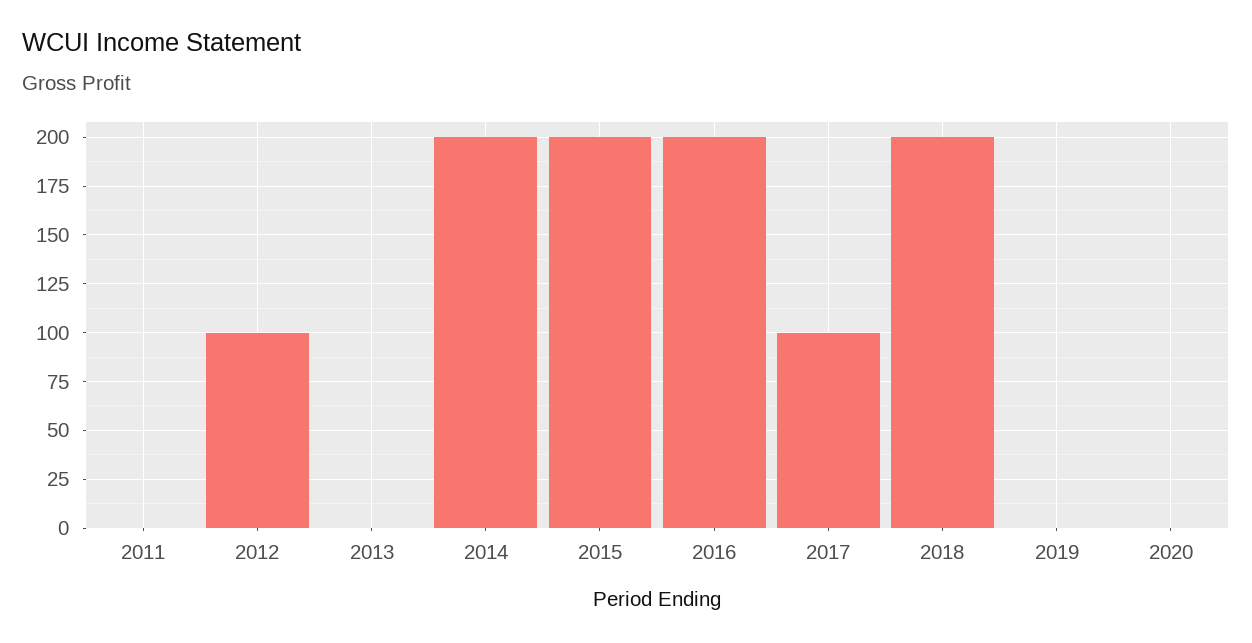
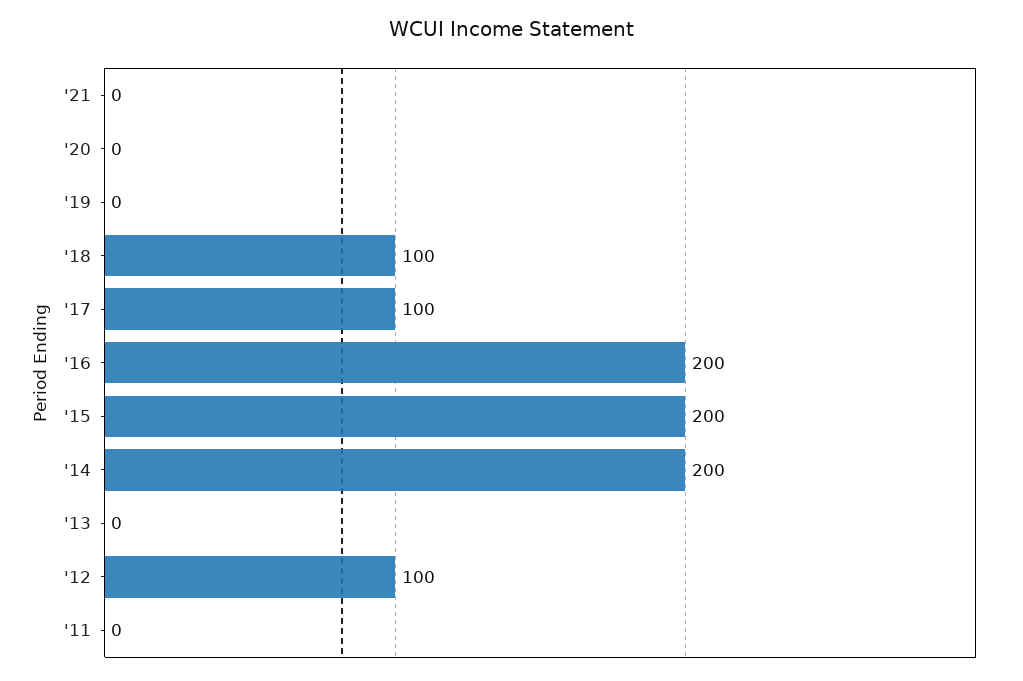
2018: 200 -> 100
'21: none -> 0

